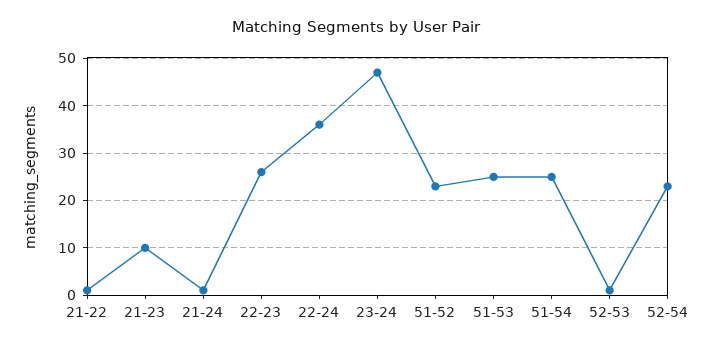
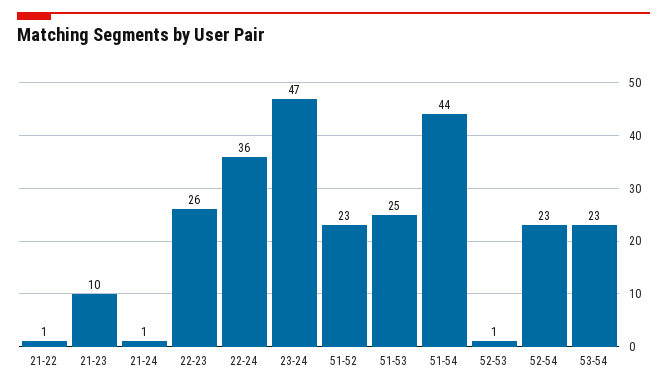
51-54: 25 -> 44
53-54: none -> 23

